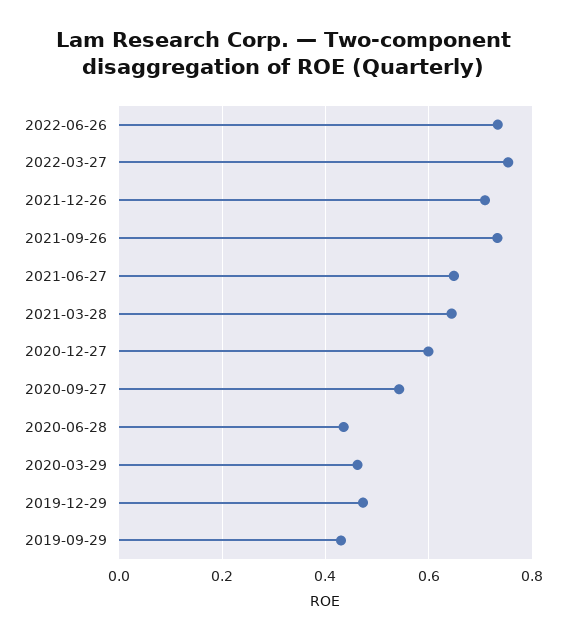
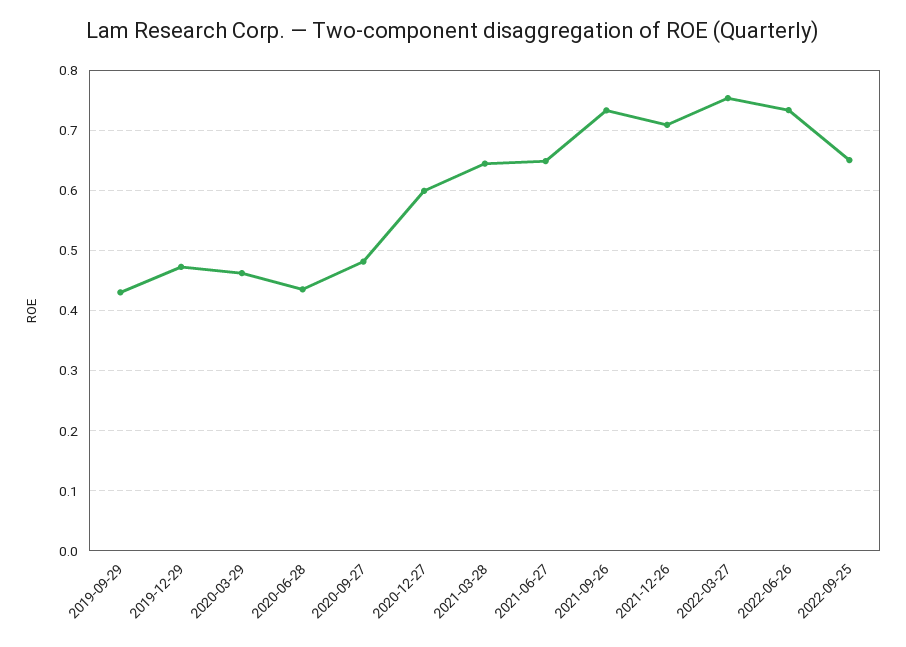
2020-09-27: 0.54 -> 0.48
2022-09-25: none -> 0.65

